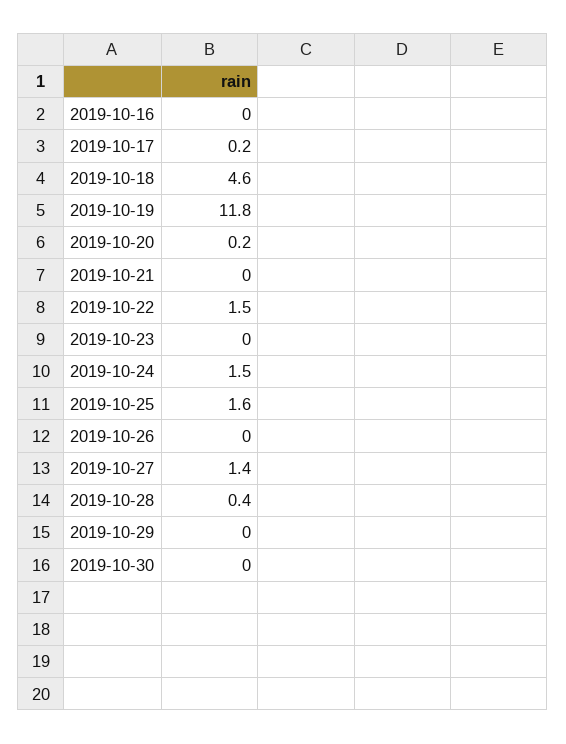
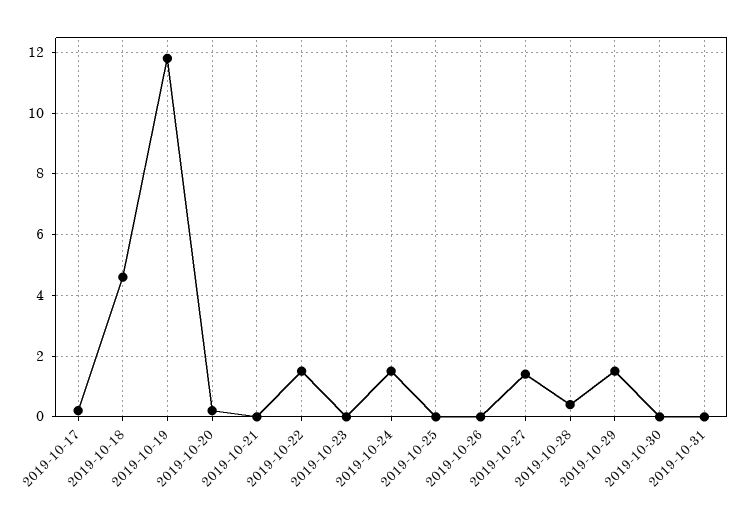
2019-10-16: 0 -> none
2019-10-25: 1.6 -> 0
2019-10-29: 0 -> 1.5
2019-10-31: none -> 0

